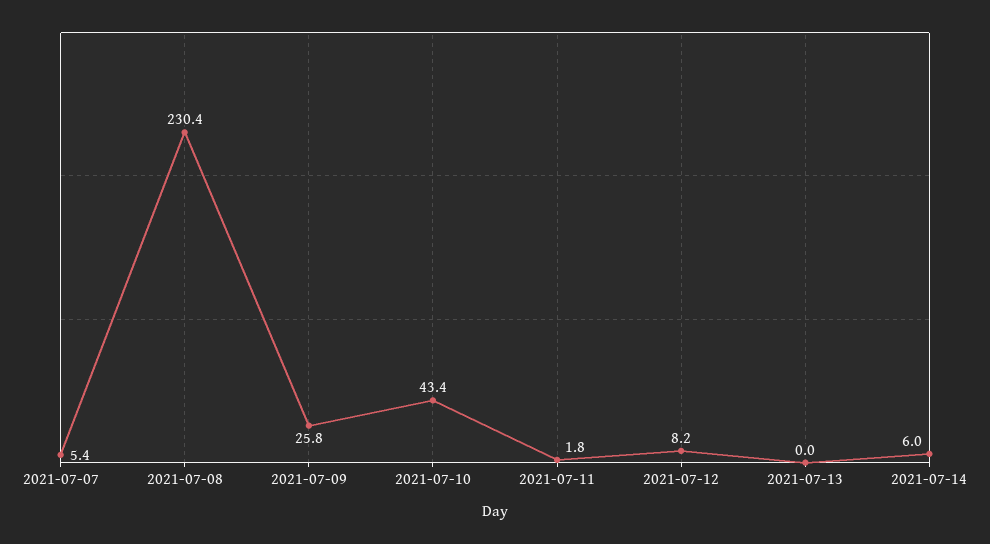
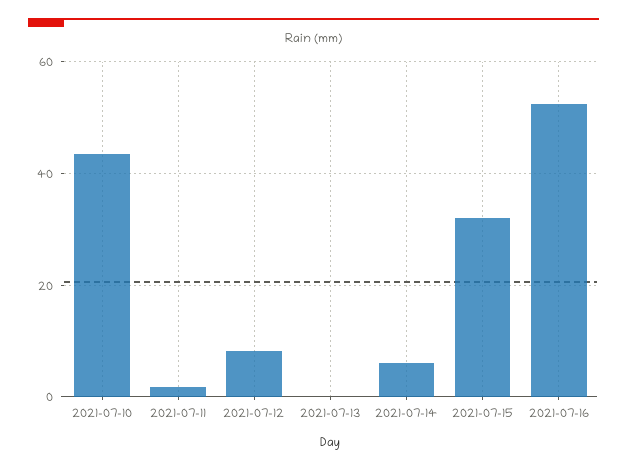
2021-07-07: 5.4 -> none
2021-07-08: 230.4 -> none
2021-07-09: 25.8 -> none
2021-07-15: none -> 32
2021-07-16: none -> 52

